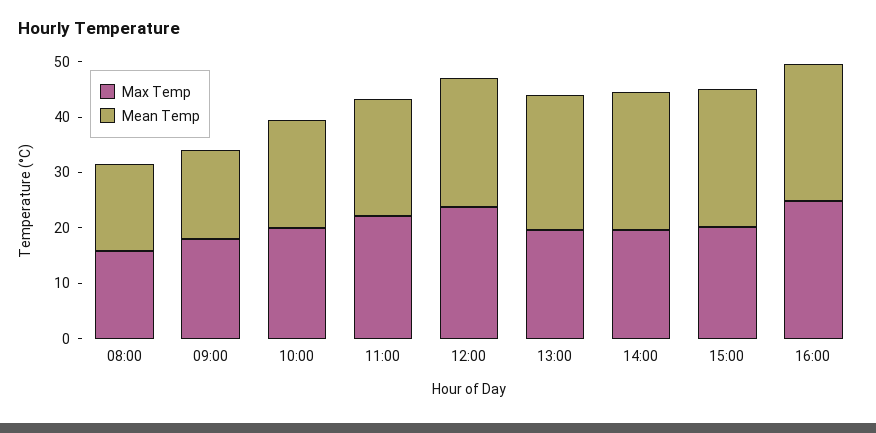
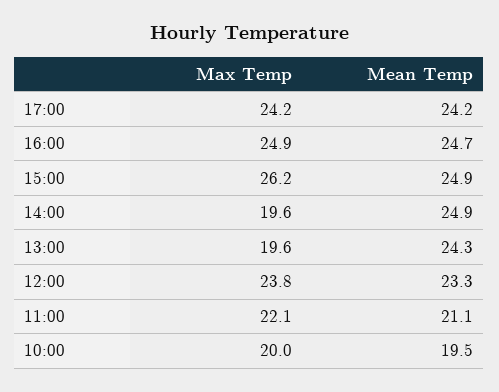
Max Temp, 08:00: 16 -> none
Mean Temp, 08:00: 16 -> none
Max Temp, 09:00: 18 -> none
Mean Temp, 09:00: 16 -> none
Max Temp, 15:00: 20 -> 26.2
Max Temp, 17:00: none -> 24.2
Mean Temp, 17:00: none -> 24.2

